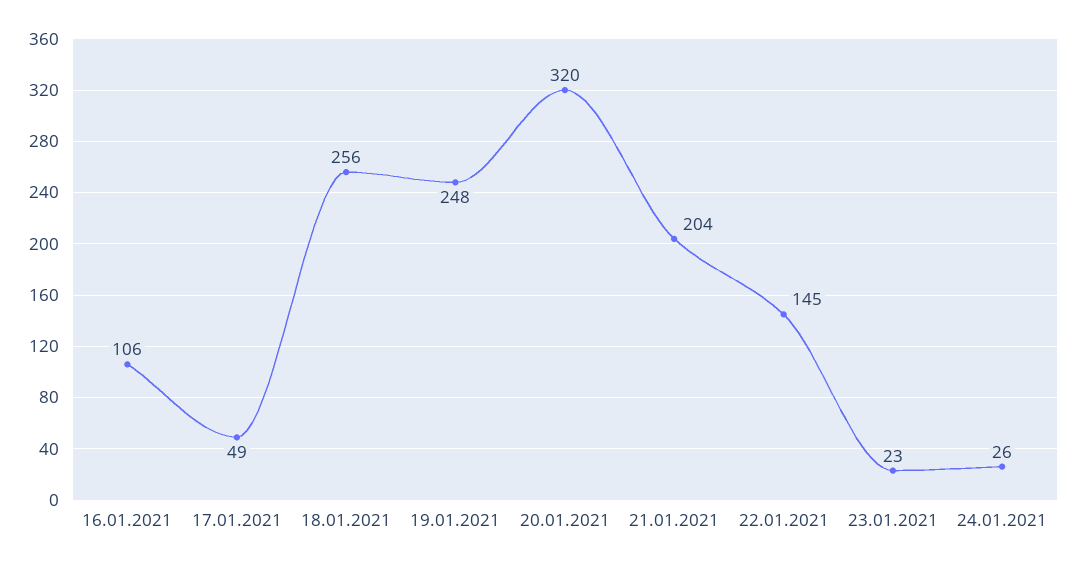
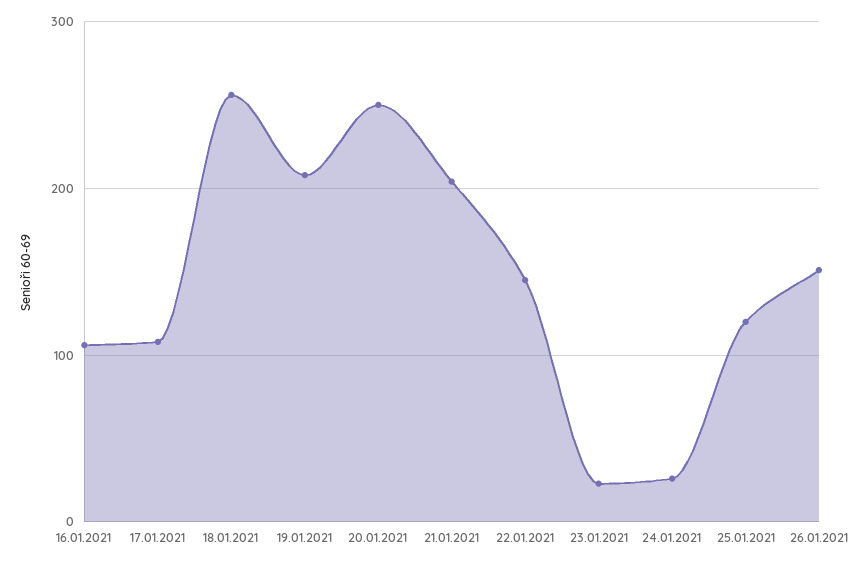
17.01.2021: 49 -> 110
19.01.2021: 248 -> 210
20.01.2021: 320 -> 250
25.01.2021: none -> 120
26.01.2021: none -> 150

